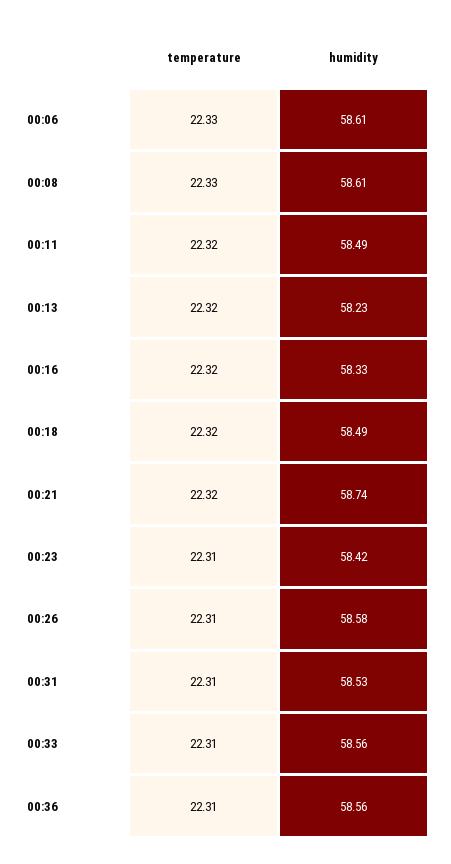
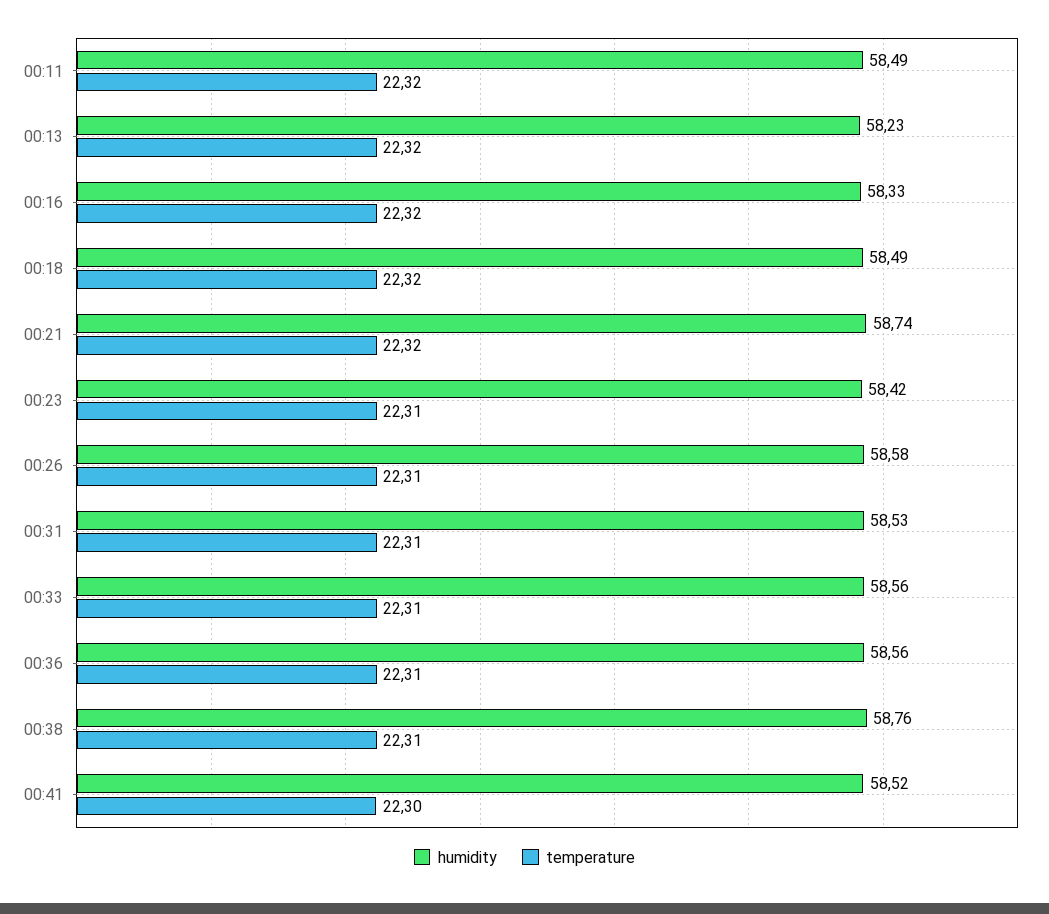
temperature, 00:06: 22.33 -> none
humidity, 00:06: 58.61 -> none
temperature, 00:08: 22.33 -> none
humidity, 00:08: 58.61 -> none
humidity, 00:38: none -> 58.76
temperature, 00:38: none -> 22.31
humidity, 00:41: none -> 58.52
temperature, 00:41: none -> 22.3

